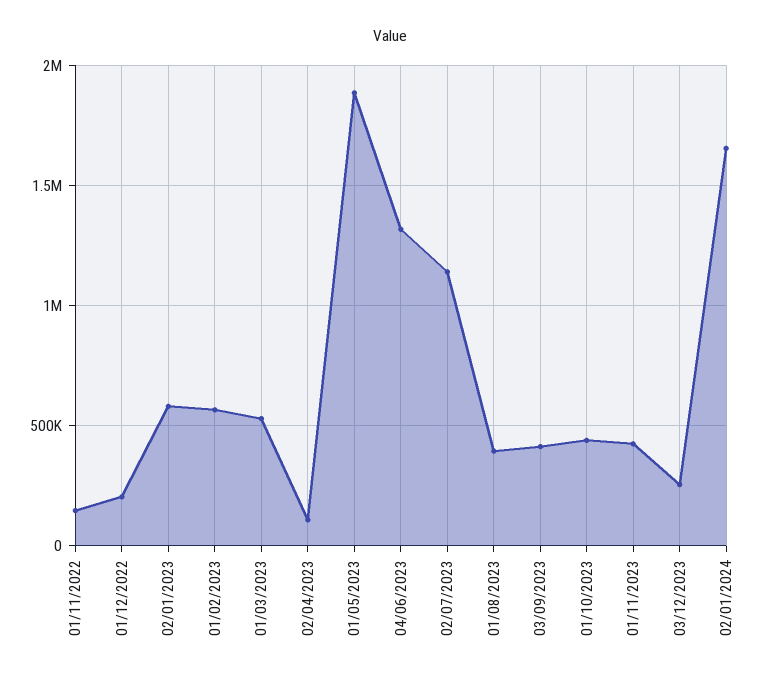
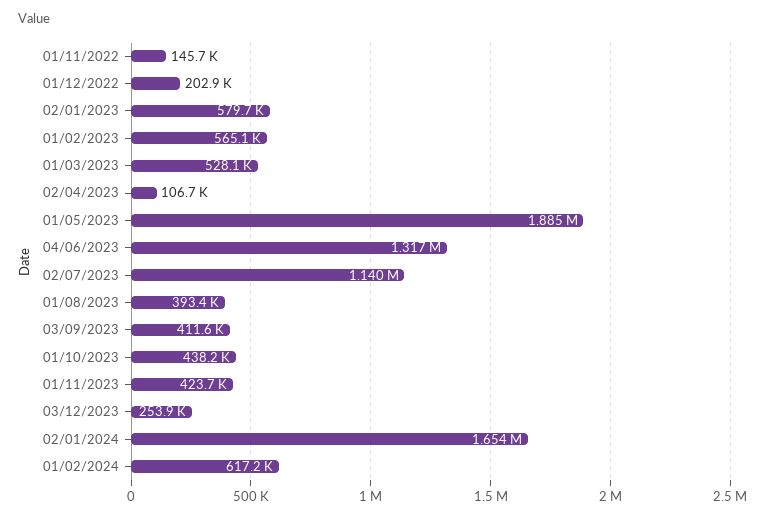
01/02/2024: none -> 617200

